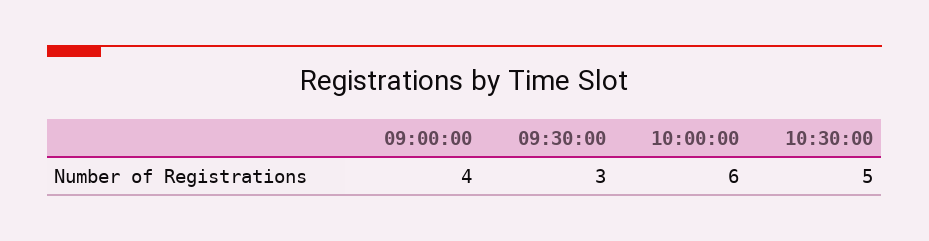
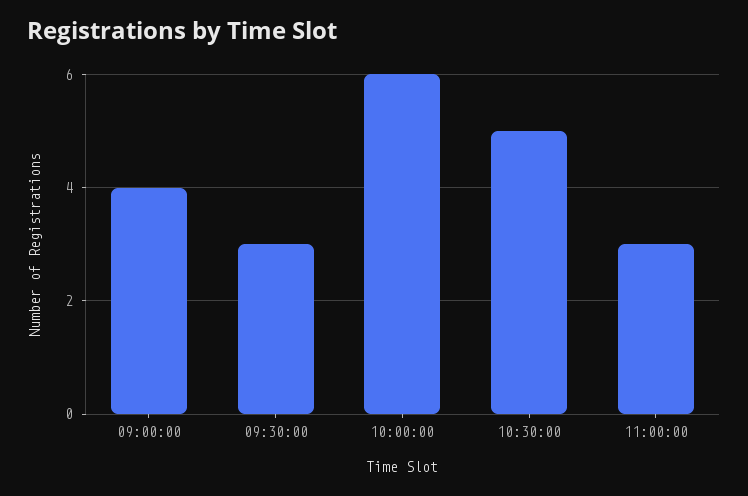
11:00:00: none -> 3

